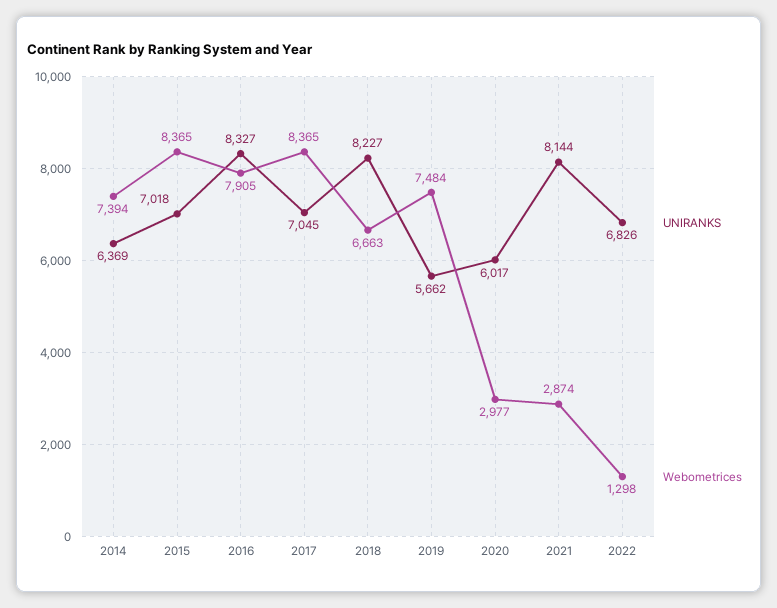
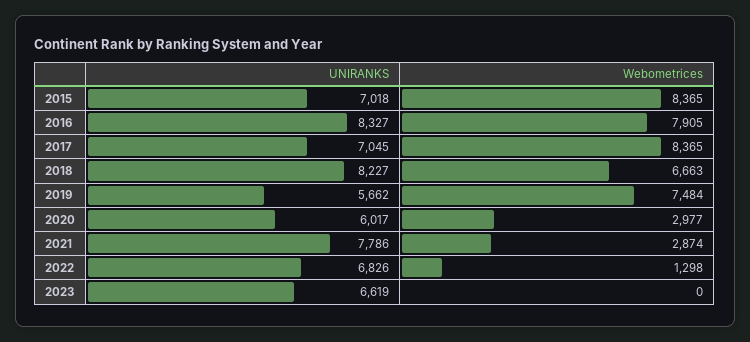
UNIRANKS, 2014: 6369 -> none
Webometrices, 2014: 7394 -> none
UNIRANKS, 2021: 8144 -> 7786
UNIRANKS, 2023: none -> 6619
Webometrices, 2023: none -> 0

